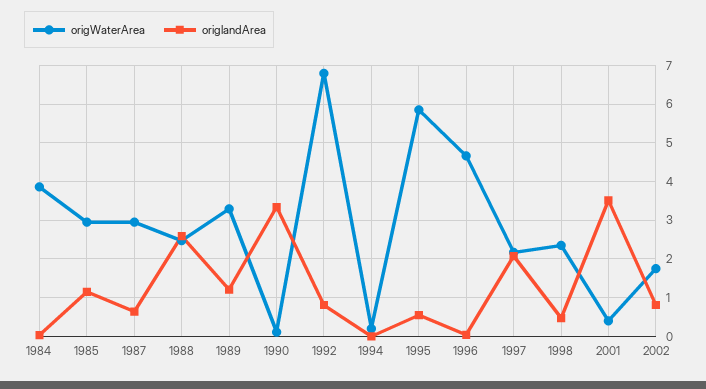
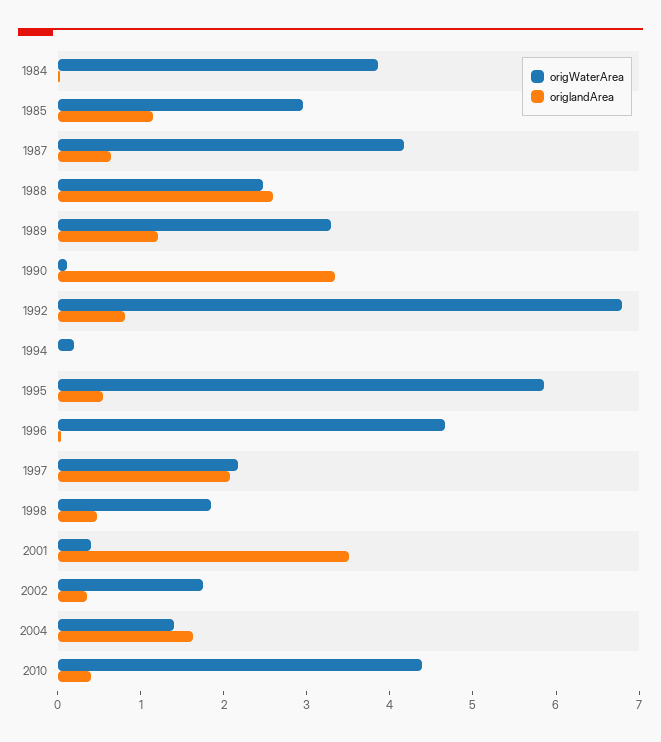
origWaterArea, 1987: 3 -> 4.2
origWaterArea, 1998: 2.4 -> 1.8
origlandArea, 2002: 0.8 -> 0.4
origWaterArea, 2004: none -> 1.4
origlandArea, 2004: none -> 1.6
origWaterArea, 2010: none -> 4.4
origlandArea, 2010: none -> 0.4

